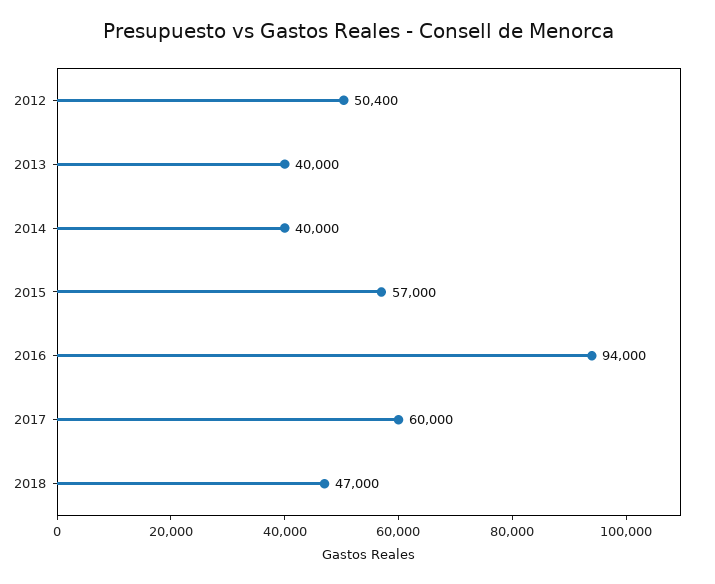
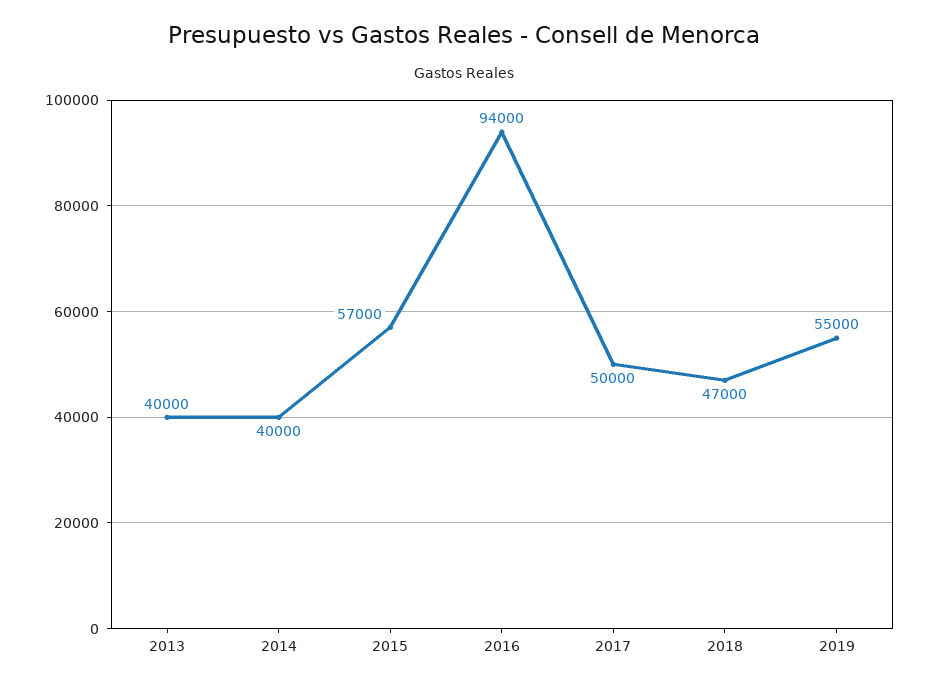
2012: 50400 -> none
2017: 60000 -> 50000
2019: none -> 55000

